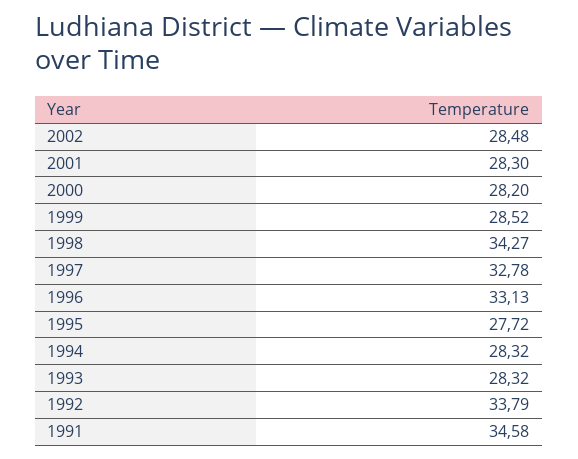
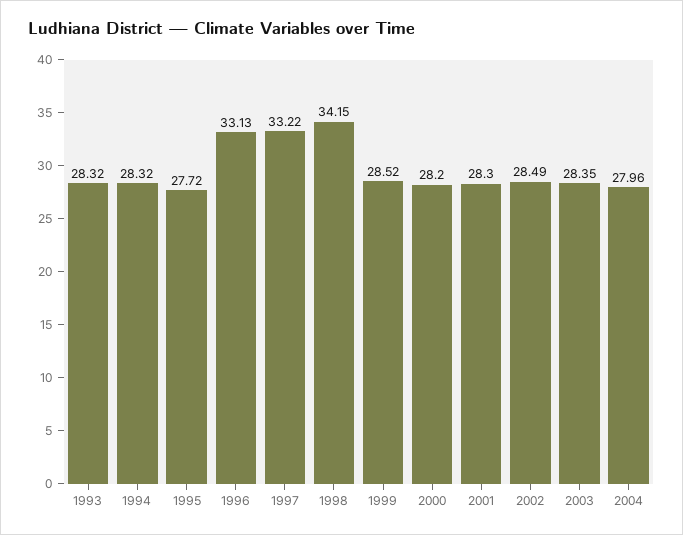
2002: 28.48 -> 28.49
1998: 34.27 -> 34.15
1997: 32.78 -> 33.22
1992: 33.79 -> none
1991: 34.58 -> none
2003: none -> 28.35
2004: none -> 27.96

